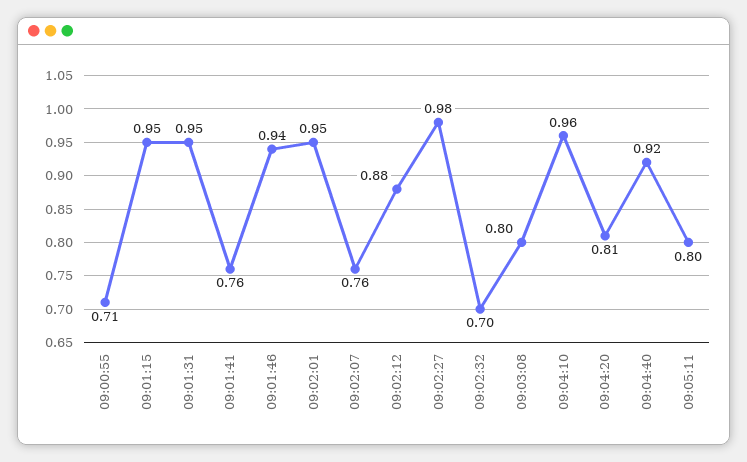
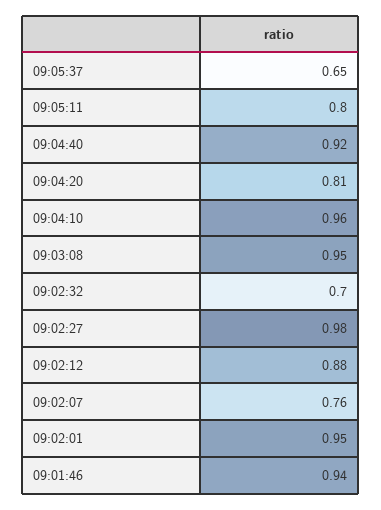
09:00:55: 0.71 -> none
09:01:15: 0.95 -> none
09:01:31: 0.95 -> none
09:01:41: 0.76 -> none
09:03:08: 0.8 -> 0.95
09:05:37: none -> 0.65

